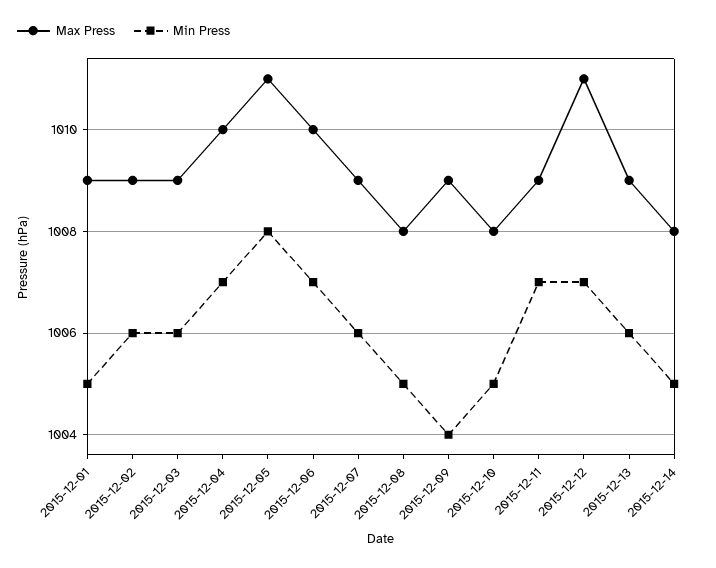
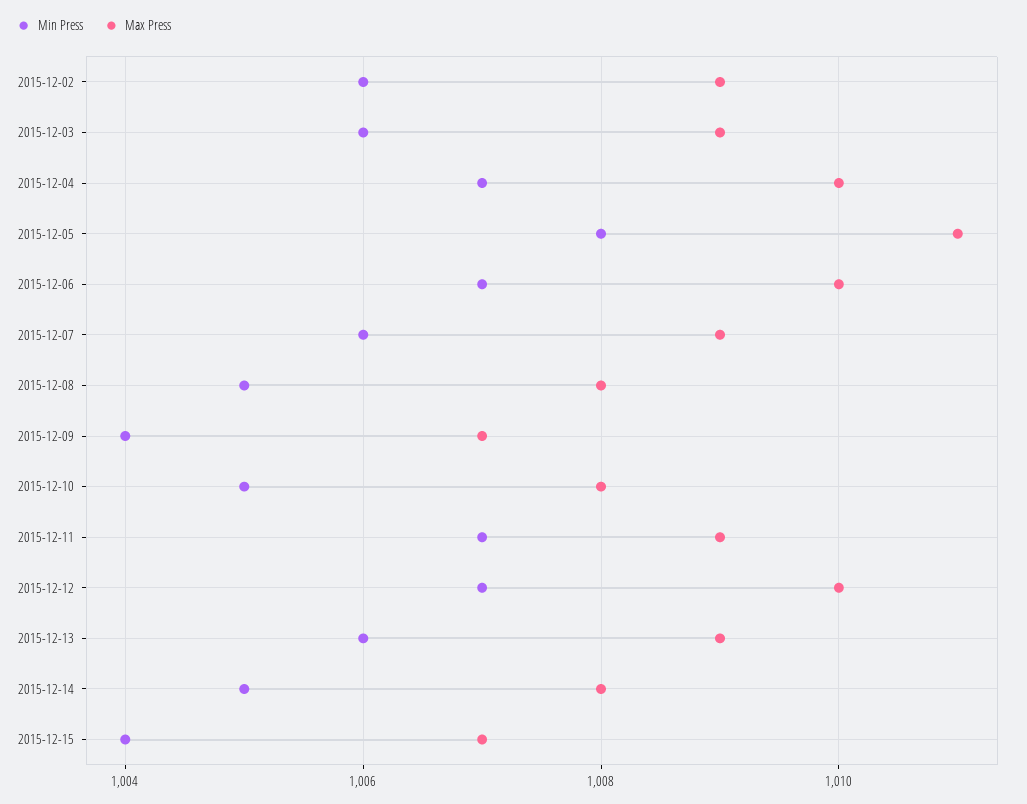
Max Press, 2015-12-01: 1009 -> none
Min Press, 2015-12-01: 1005 -> none
Max Press, 2015-12-09: 1009 -> 1007
Max Press, 2015-12-12: 1011 -> 1010
Min Press, 2015-12-15: none -> 1004
Max Press, 2015-12-15: none -> 1007

